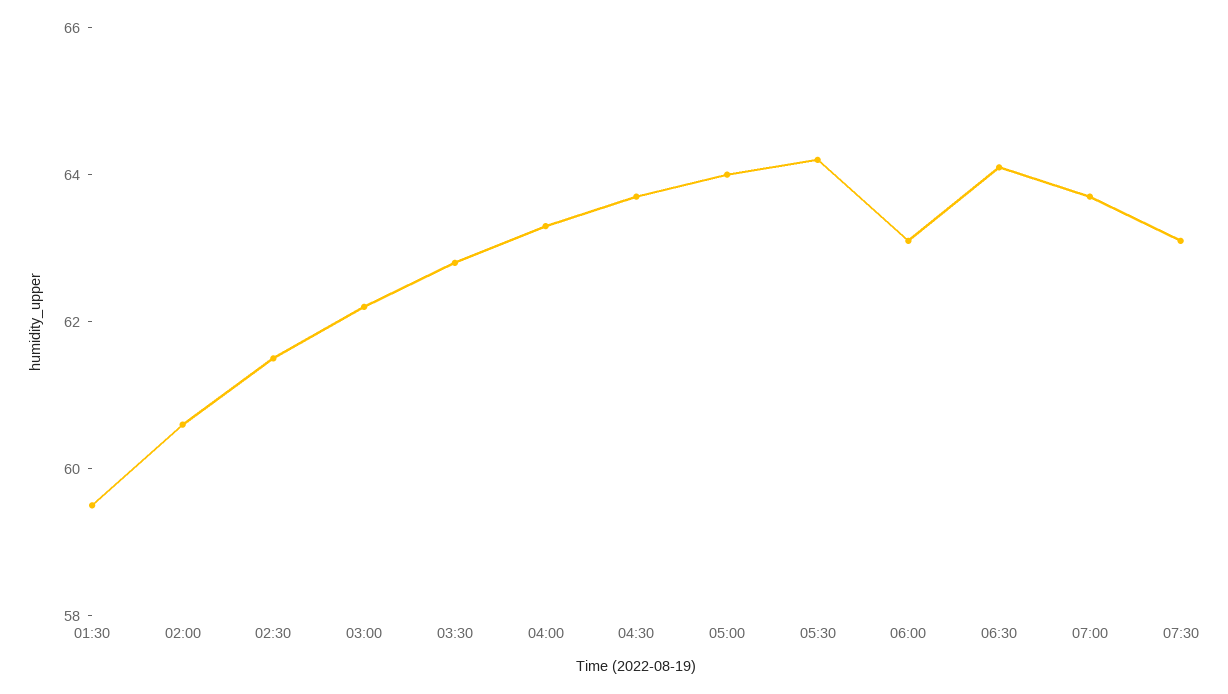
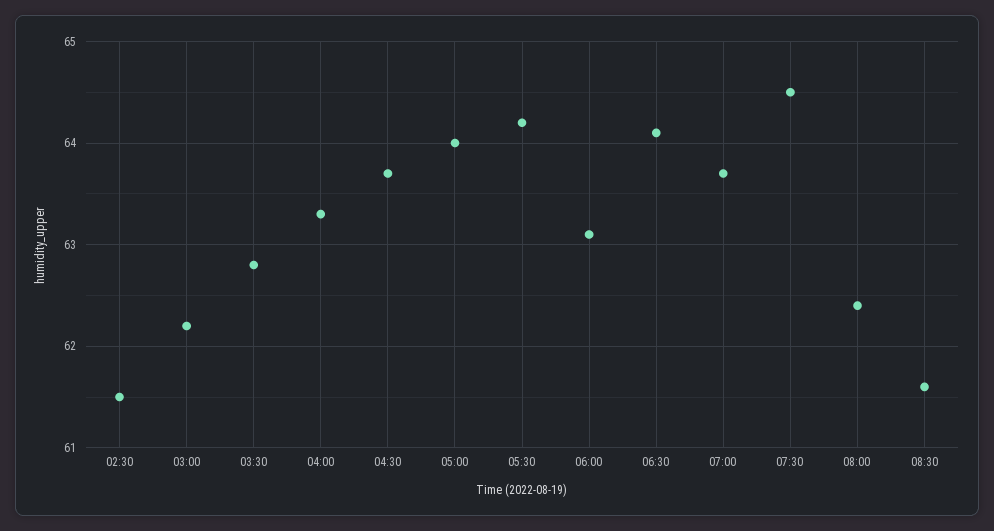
01:30: 59.5 -> none
02:00: 60.5 -> none
07:30: 63 -> 64.5
08:00: none -> 62.4
08:30: none -> 61.6

